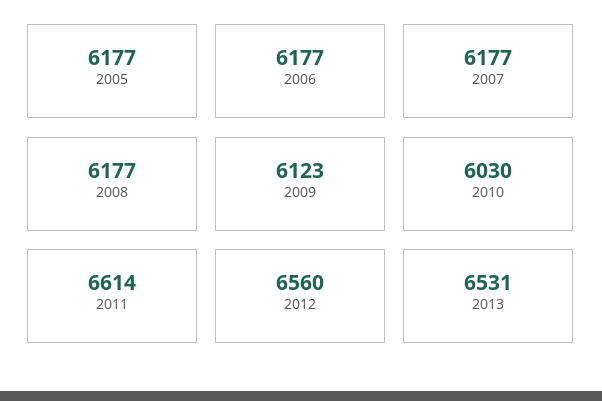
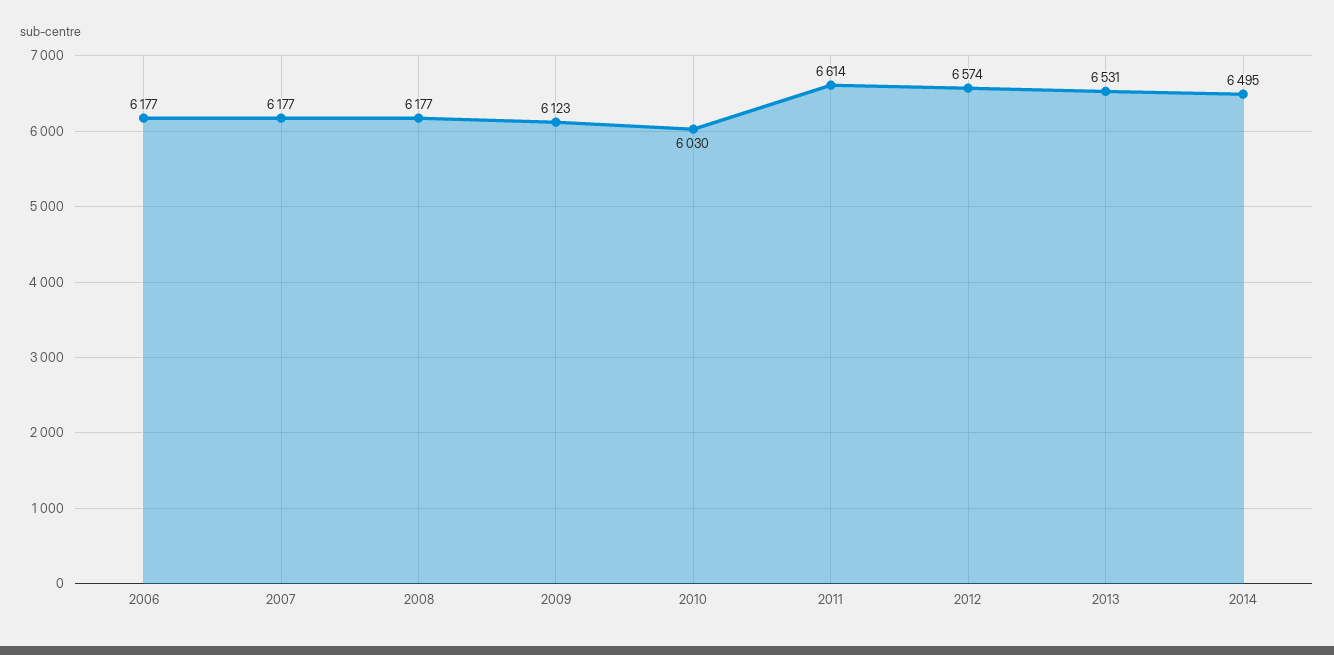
2005: 6177 -> none
2012: 6560 -> 6574
2014: none -> 6495

